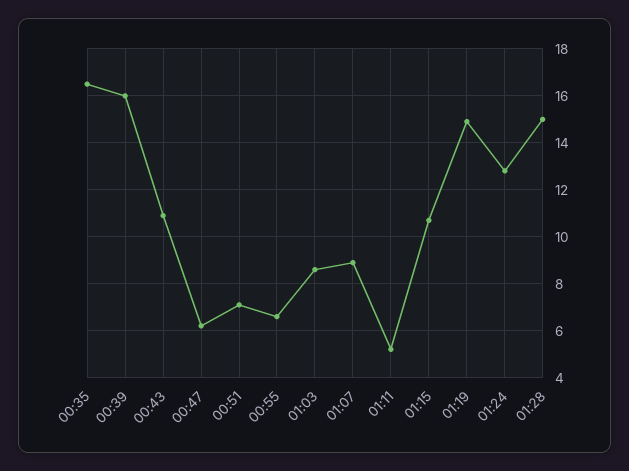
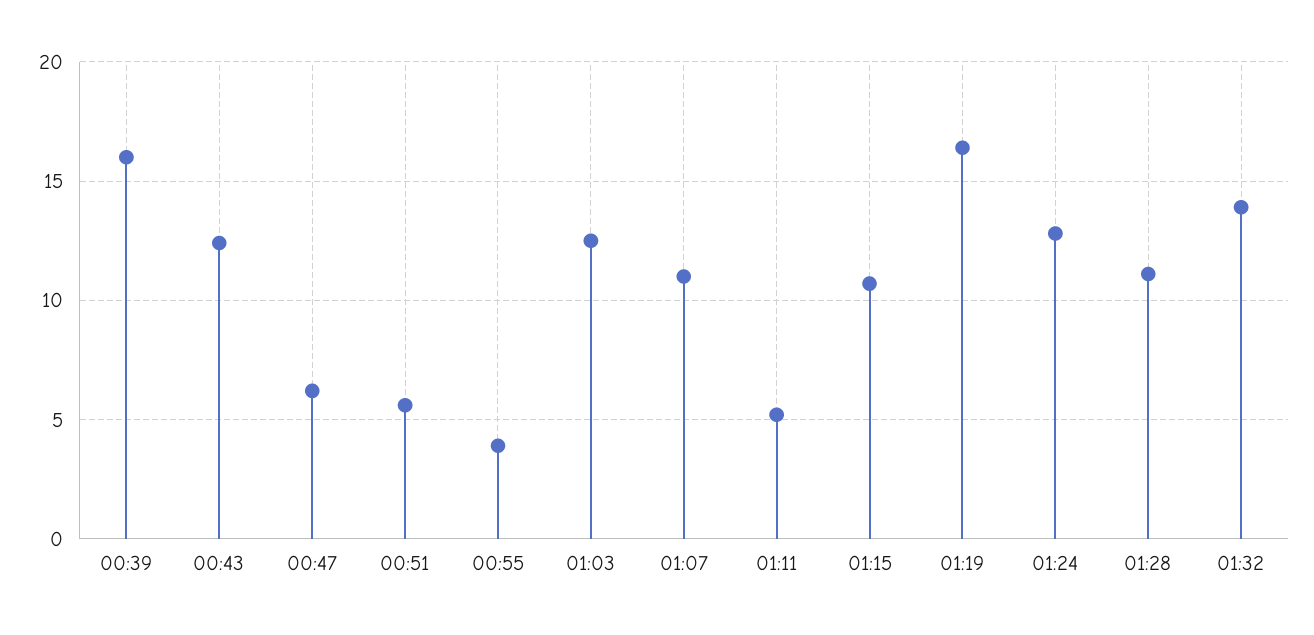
00:35: 16.5 -> none
00:43: 11 -> 12.5
00:51: 7 -> 5.5
00:55: 6.5 -> 4
01:03: 8.5 -> 12.5
01:07: 9 -> 11
01:19: 15 -> 16.5
01:28: 15 -> 11
01:32: none -> 14

